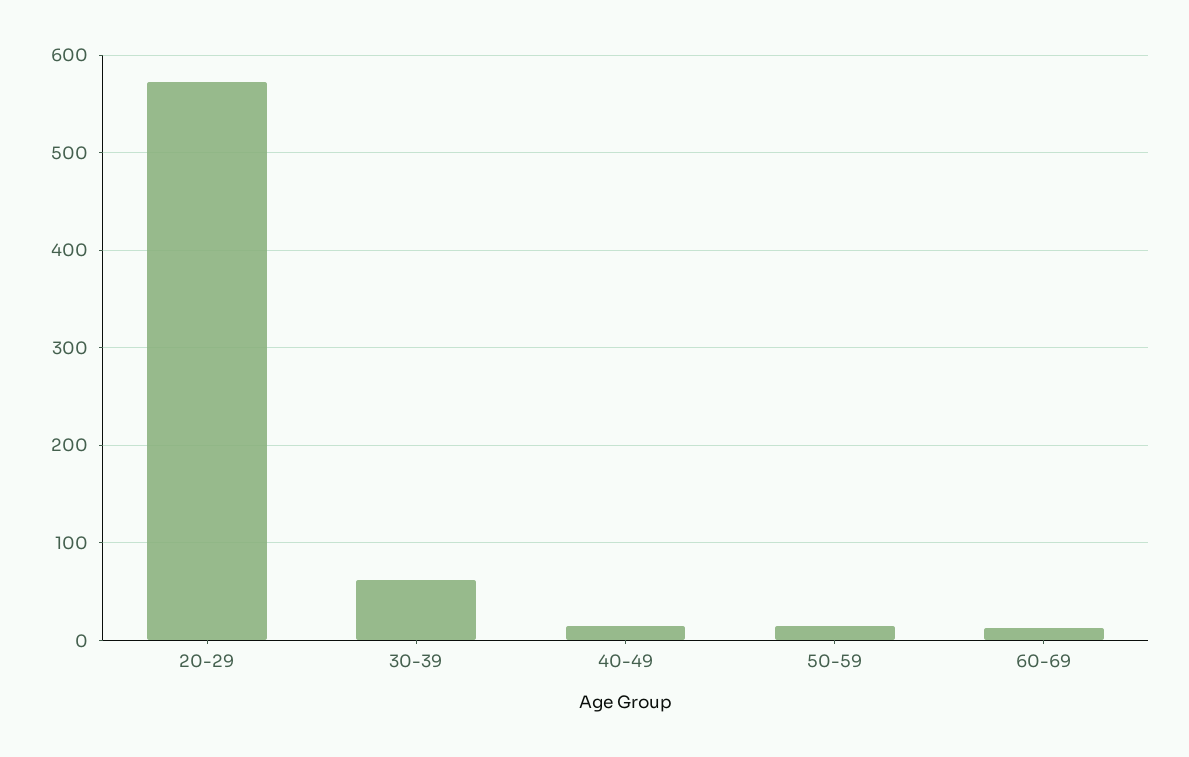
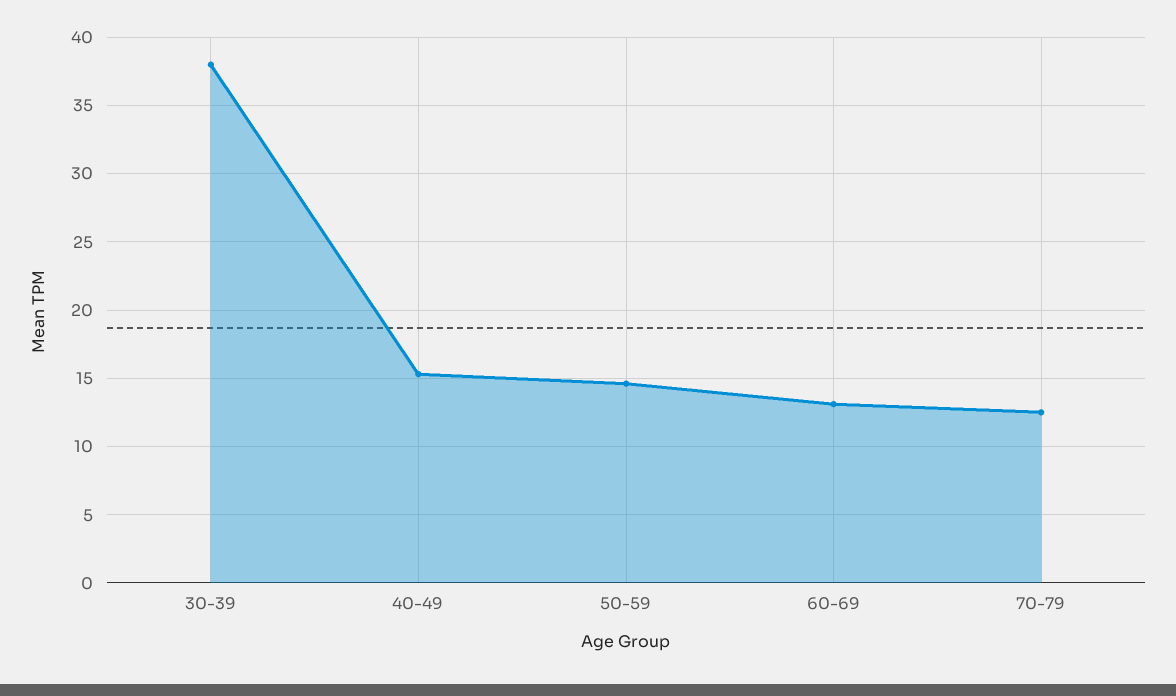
20-29: 570 -> none
30-39: 60 -> 38
70-79: none -> 12.5

